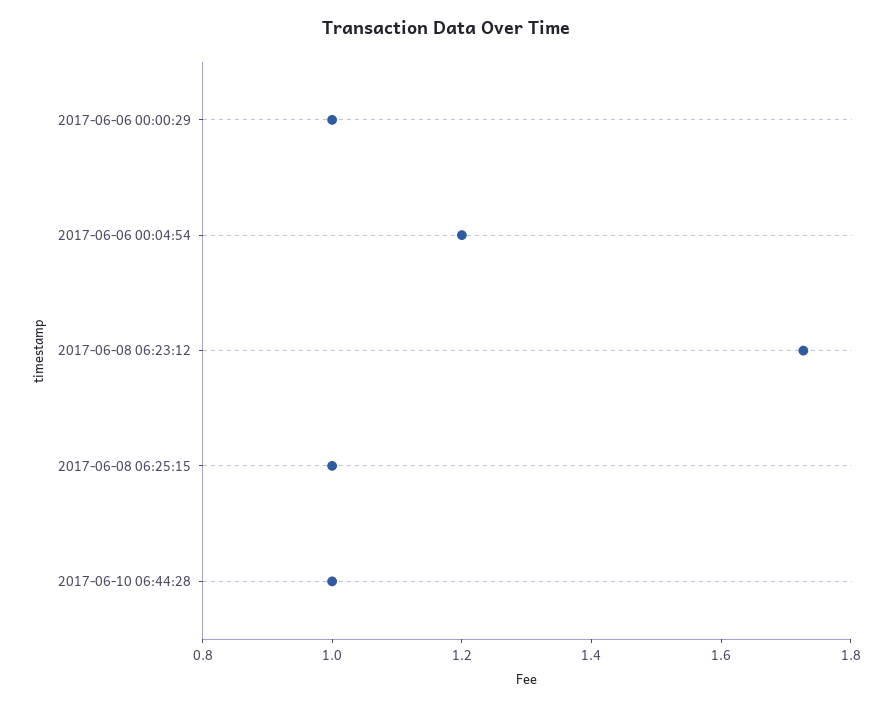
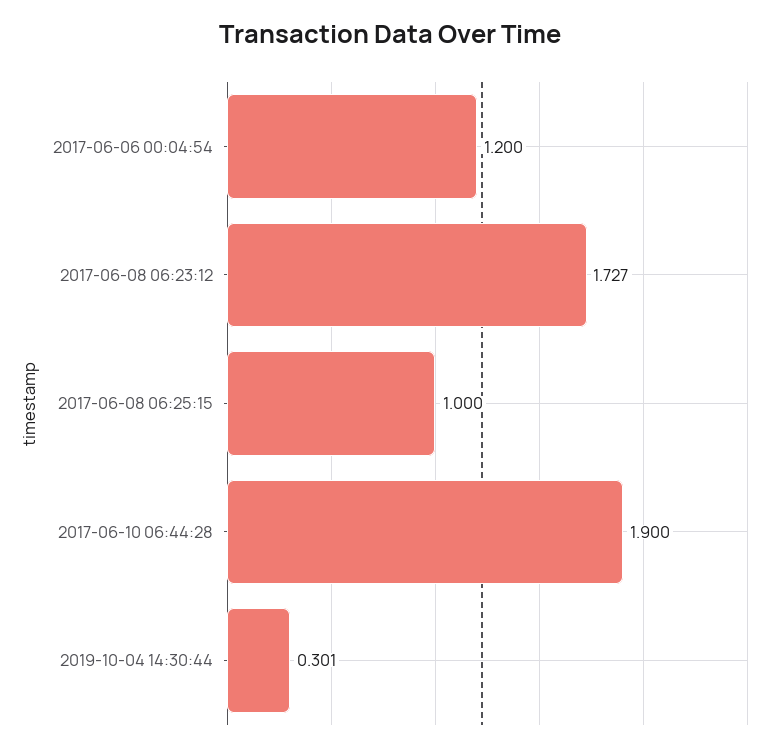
2017-06-06 00:00:29: 1 -> none
2017-06-10 06:44:28: 1 -> 1.9
2019-10-04 14:30:44: none -> 0.301

